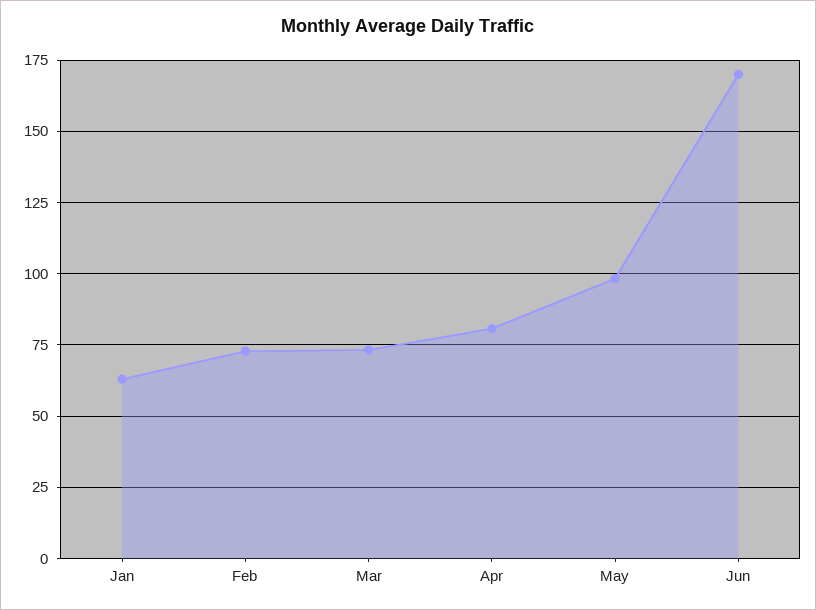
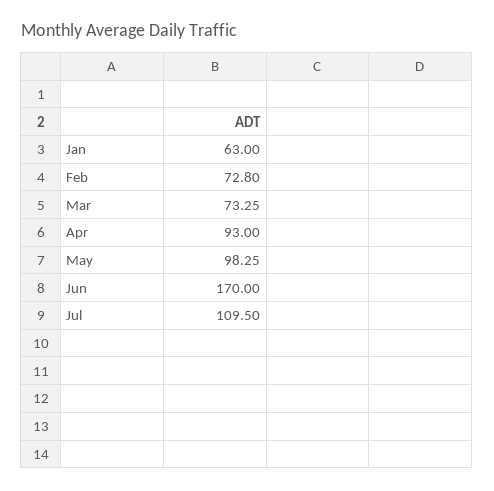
Apr: 80 -> 93
Jul: none -> 109.5

